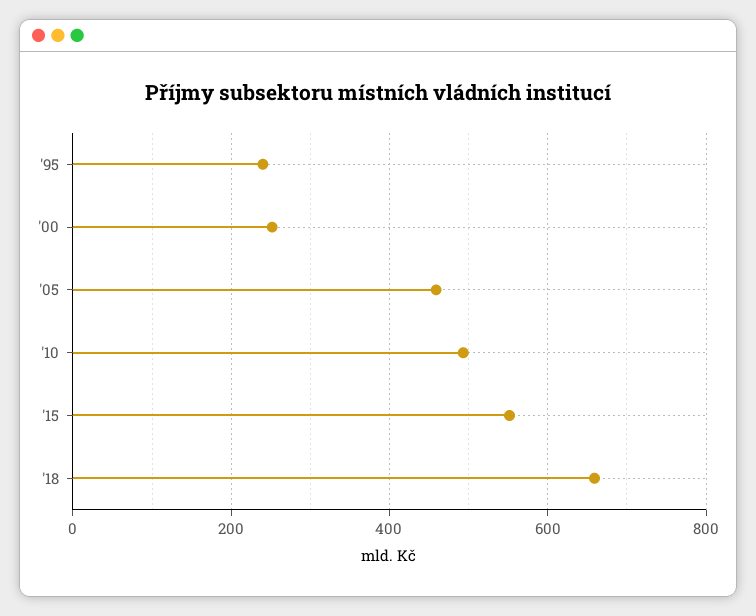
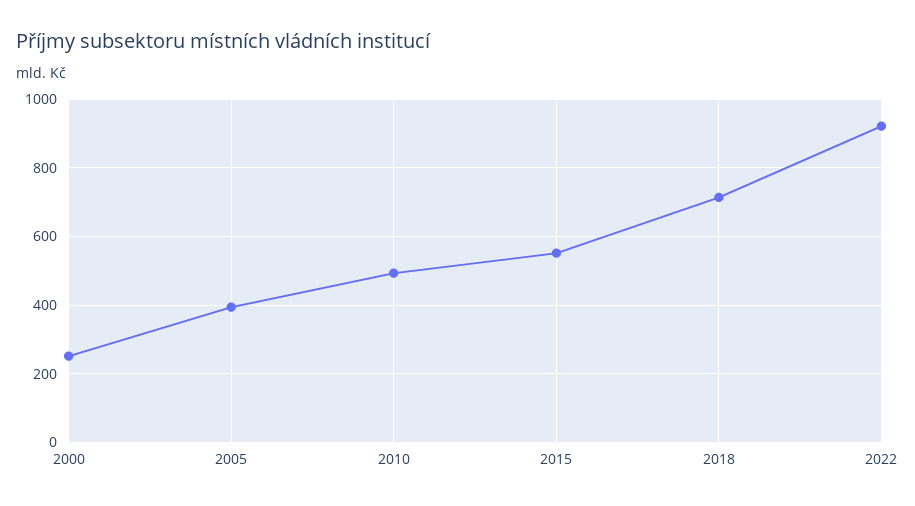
'95: 240 -> none
'05: 460 -> 400
'18: 660 -> 720
2022: none -> 920

